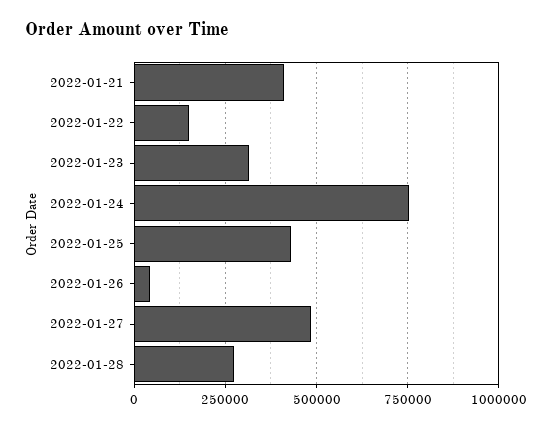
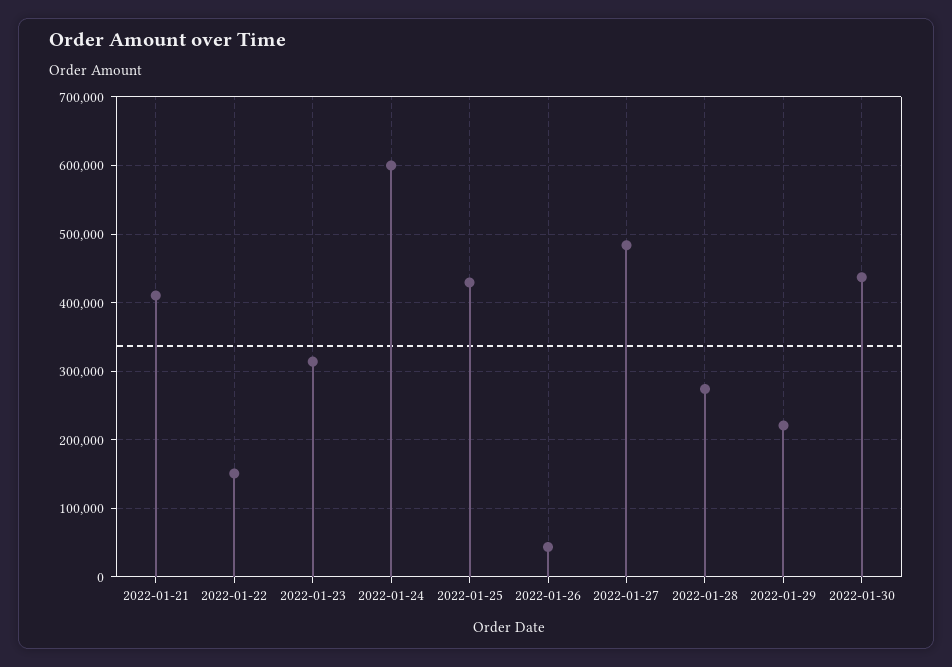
2022-01-24: 750000 -> 600000
2022-01-29: none -> 220000
2022-01-30: none -> 440000

